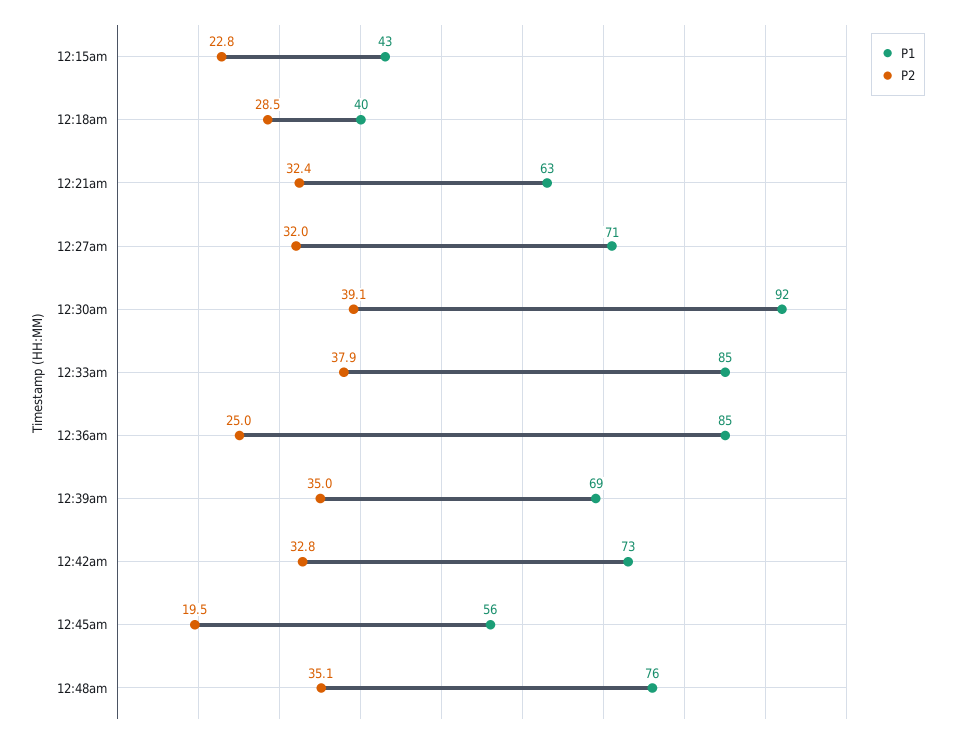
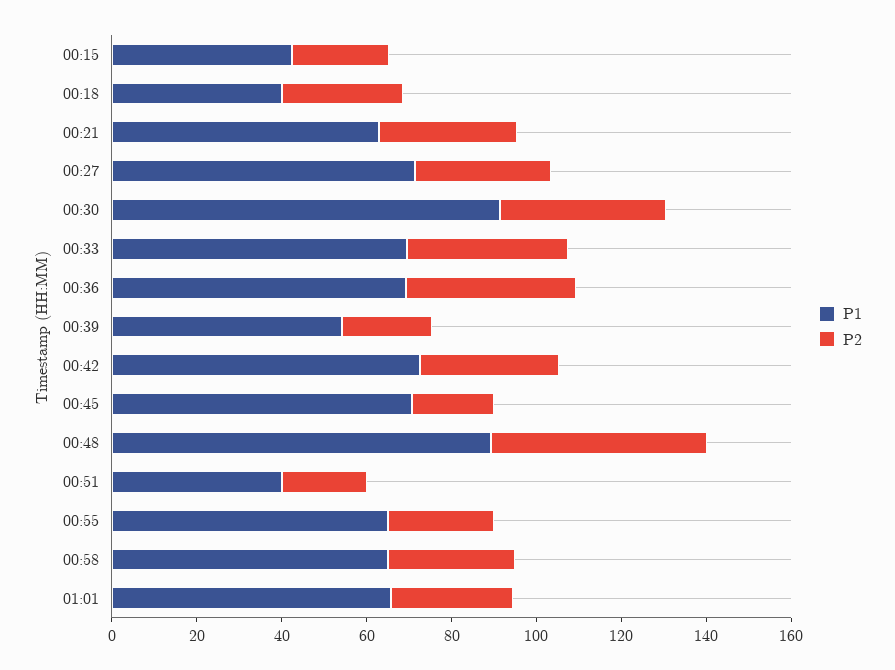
P1, 12:33am: 85 -> 70
P1, 12:36am: 85 -> 70
P2, 12:36am: 25 -> 40
P1, 12:39am: 69 -> 55
P2, 12:39am: 35 -> 20
P1, 12:45am: 56 -> 70
P1, 12:48am: 76 -> 90
P2, 12:48am: 35.1 -> 50
P1, 00:51: none -> 40
P2, 00:51: none -> 20
P1, 00:55: none -> 65
P2, 00:55: none -> 25
P1, 00:58: none -> 65
P2, 00:58: none -> 30
P1, 01:01: none -> 65
P2, 01:01: none -> 30

